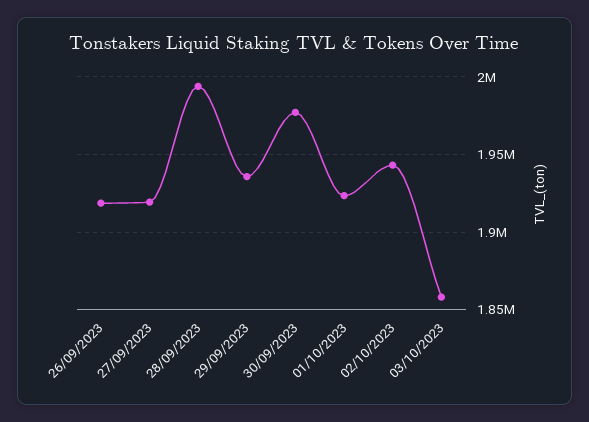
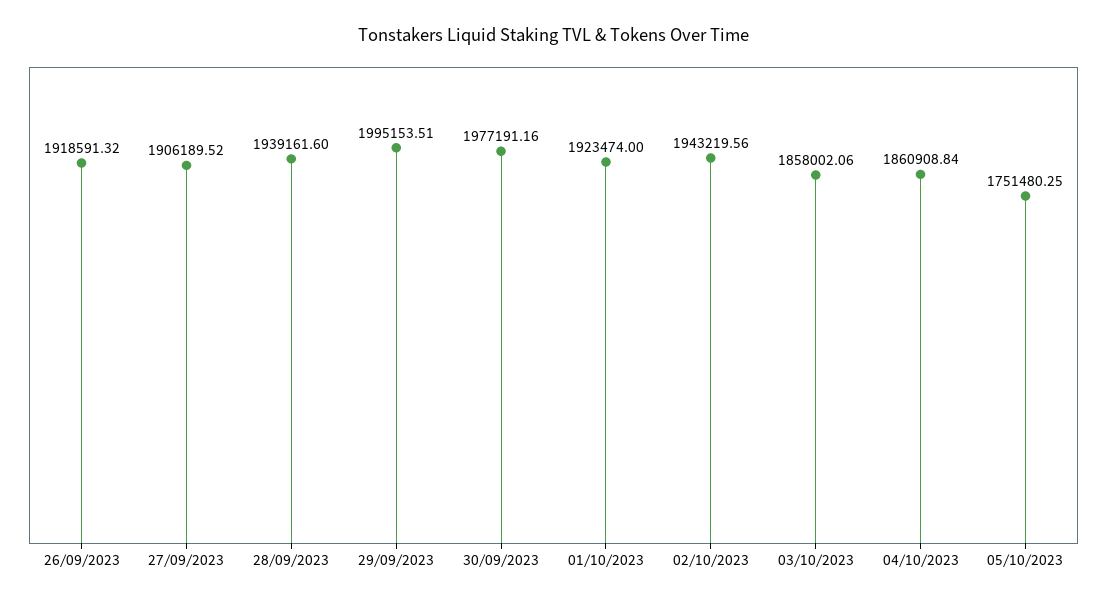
27/09/2023: 1920000 -> 1906189.52
28/09/2023: 1995000 -> 1939161.6
29/09/2023: 1935000 -> 1995153.51
04/10/2023: none -> 1860908.84
05/10/2023: none -> 1751480.25

